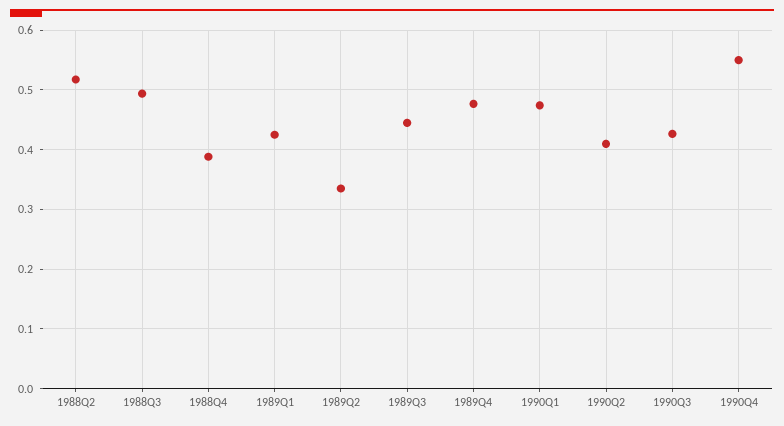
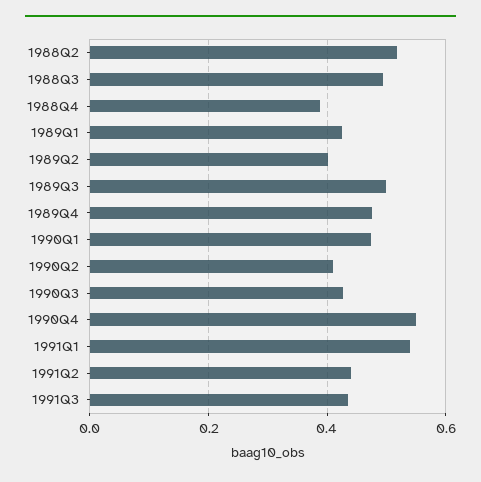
1989Q2: 0.34 -> 0.4
1989Q3: 0.44 -> 0.5
1991Q1: none -> 0.54
1991Q2: none -> 0.44
1991Q3: none -> 0.44

